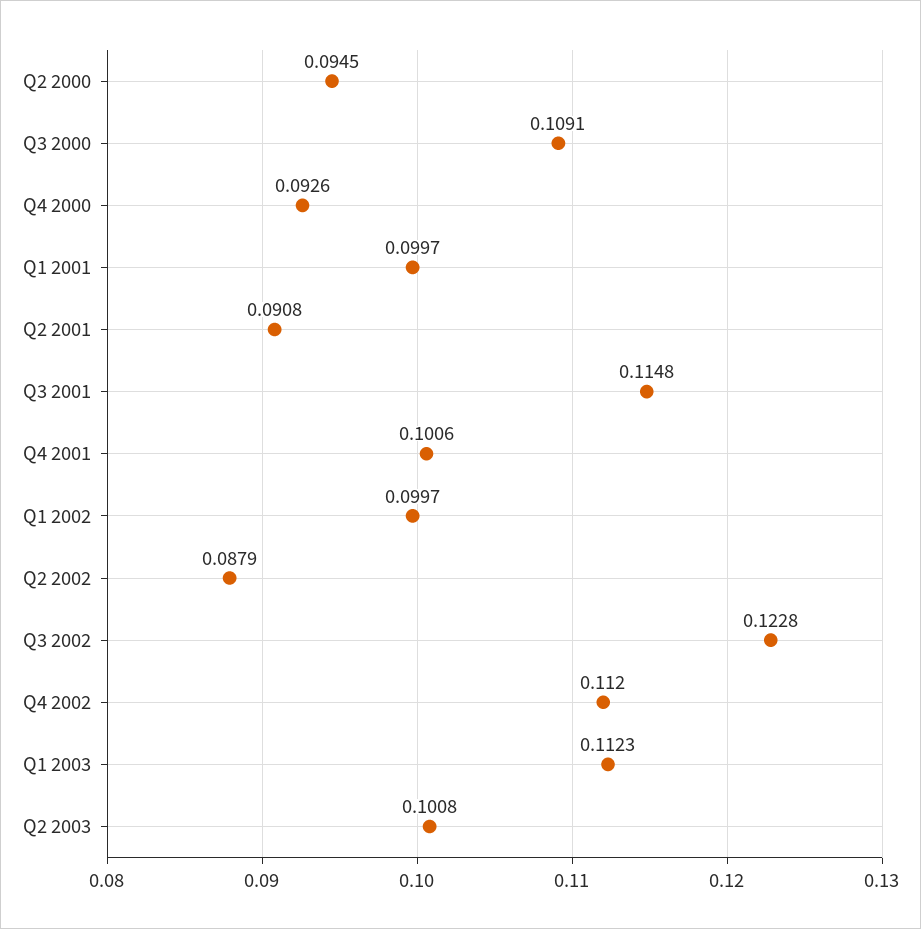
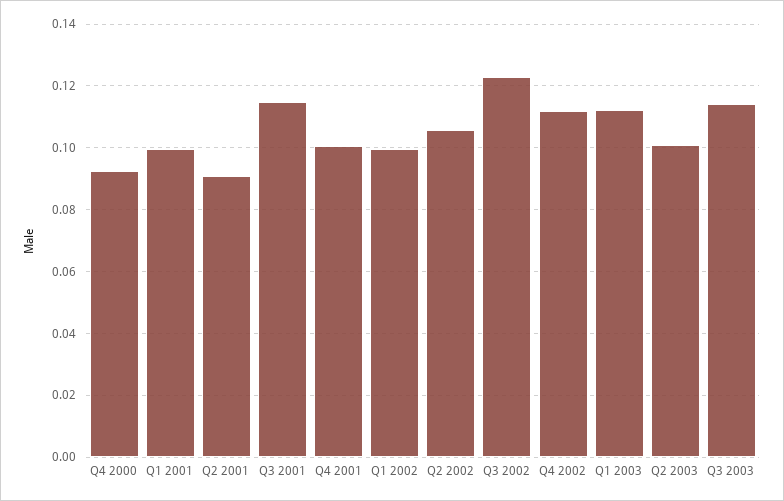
Q2 2000: 0.0945 -> none
Q3 2000: 0.1091 -> none
Q2 2002: 0.0879 -> 0.106
Q3 2003: none -> 0.114

